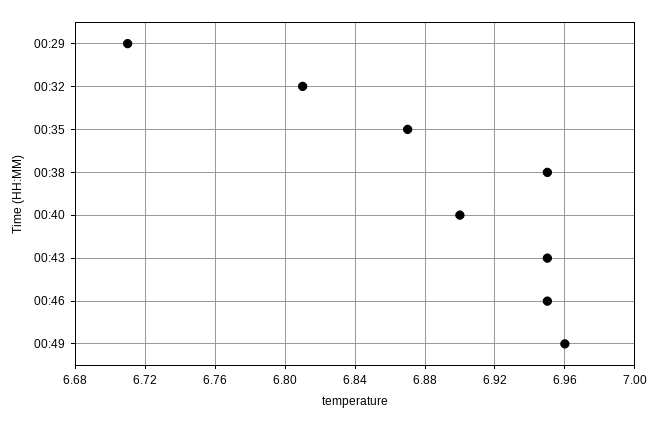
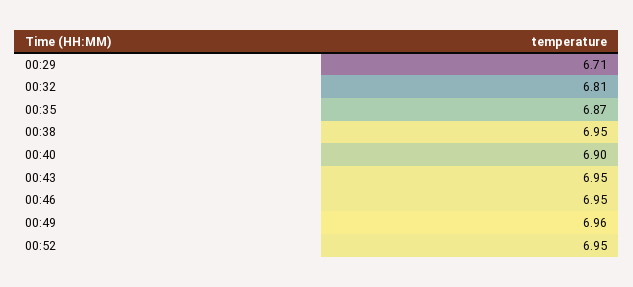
00:52: none -> 6.95

